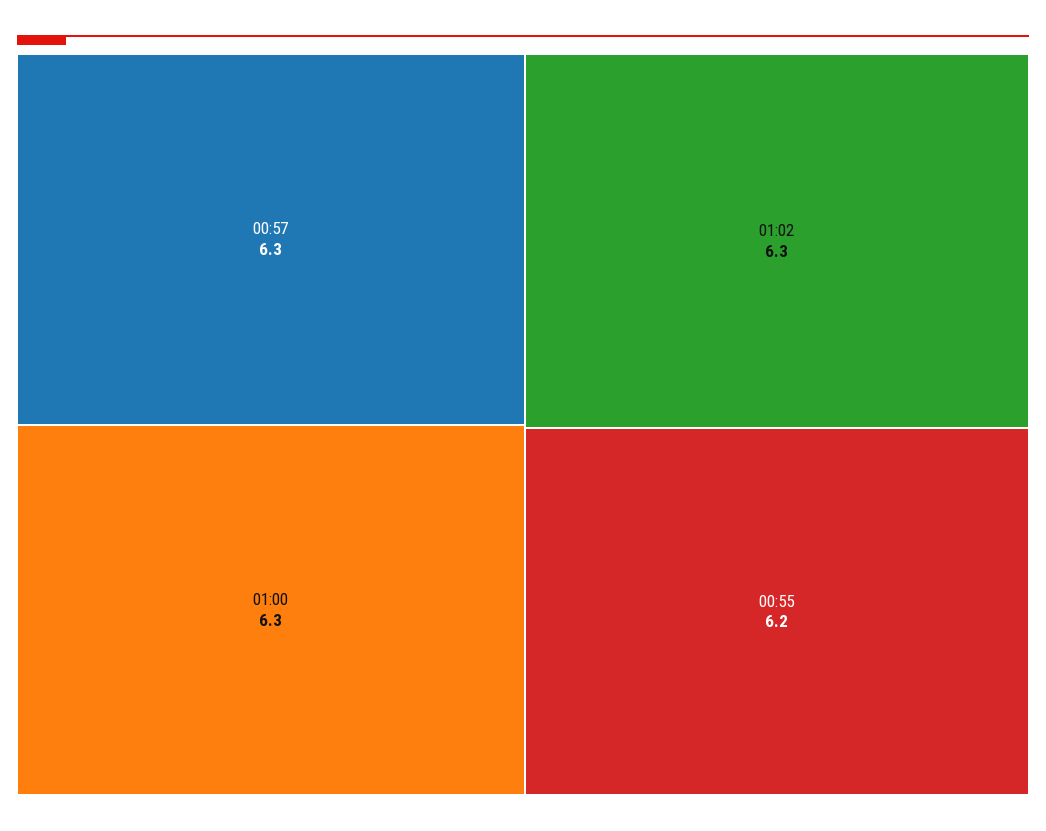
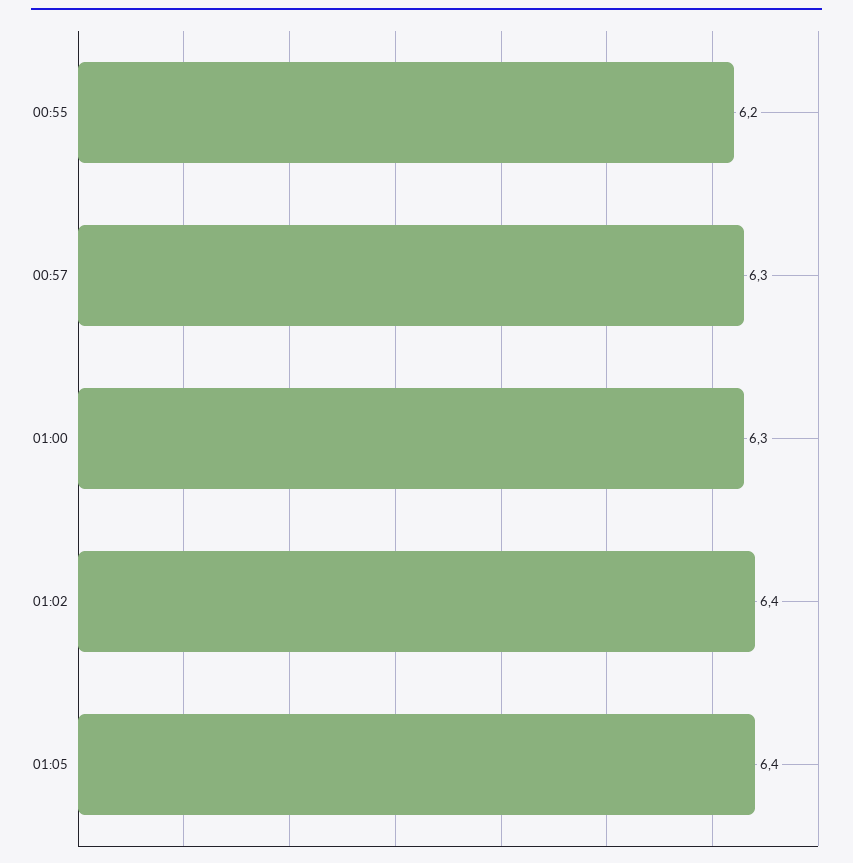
01:02: 6.3 -> 6.4
01:05: none -> 6.4

